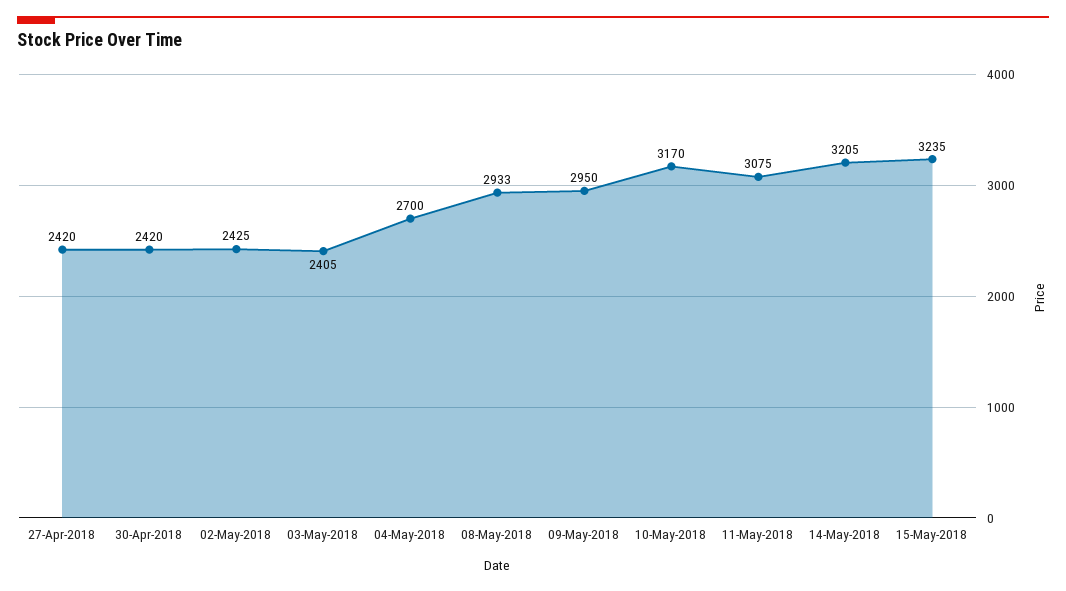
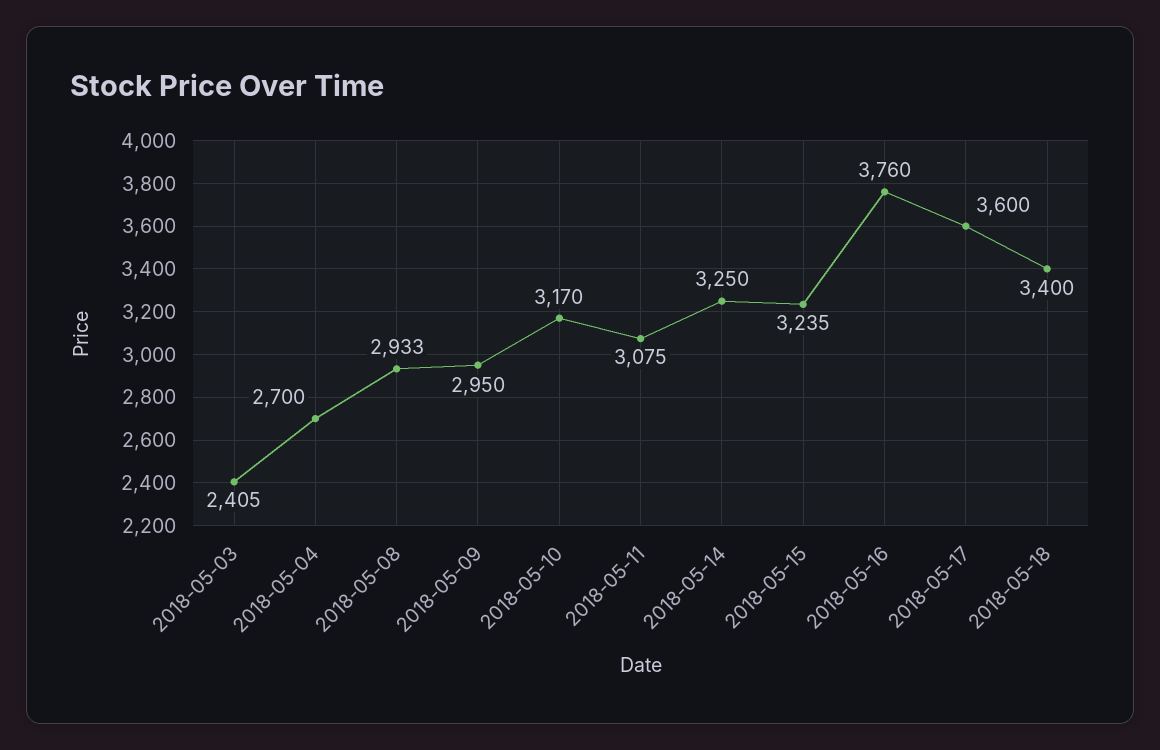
27-Apr-2018: 2420 -> none
30-Apr-2018: 2420 -> none
02-May-2018: 2425 -> none
14-May-2018: 3205 -> 3250
2018-05-16: none -> 3760
2018-05-17: none -> 3600
2018-05-18: none -> 3400

